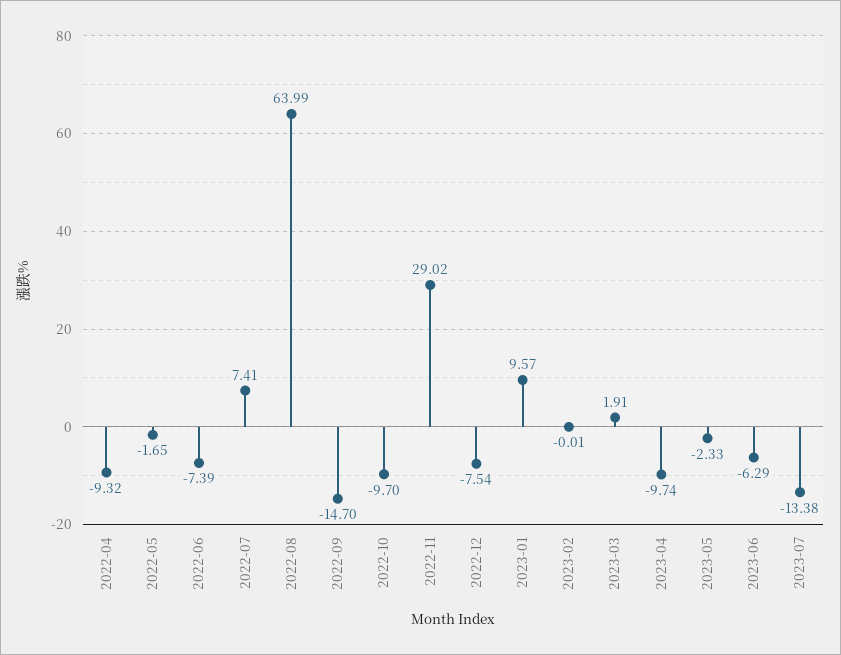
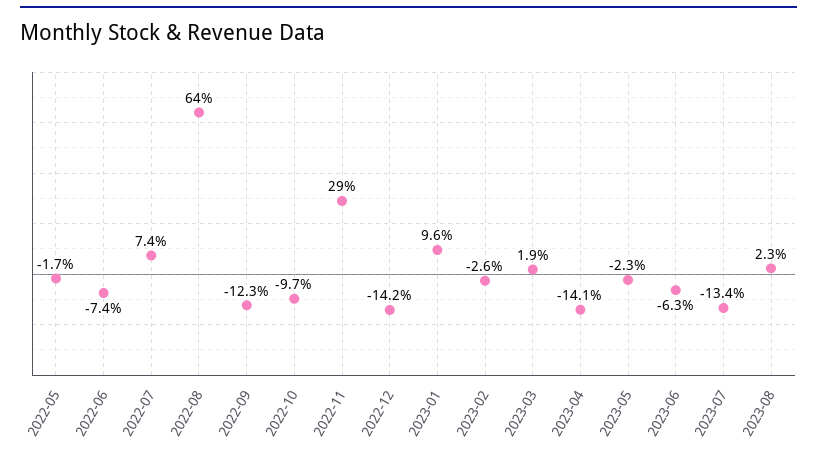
2022-04: -9.32 -> none
2022-09: -14.7 -> -12.3
2022-12: -7.54 -> -14.2
2023-02: -0.01 -> -2.6
2023-04: -9.74 -> -14.1
2023-08: none -> 2.3

